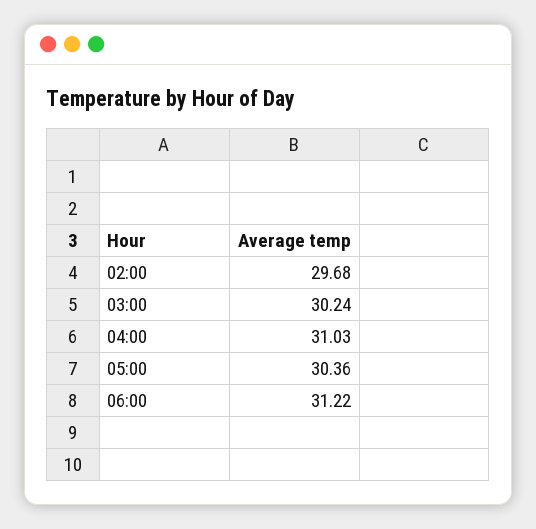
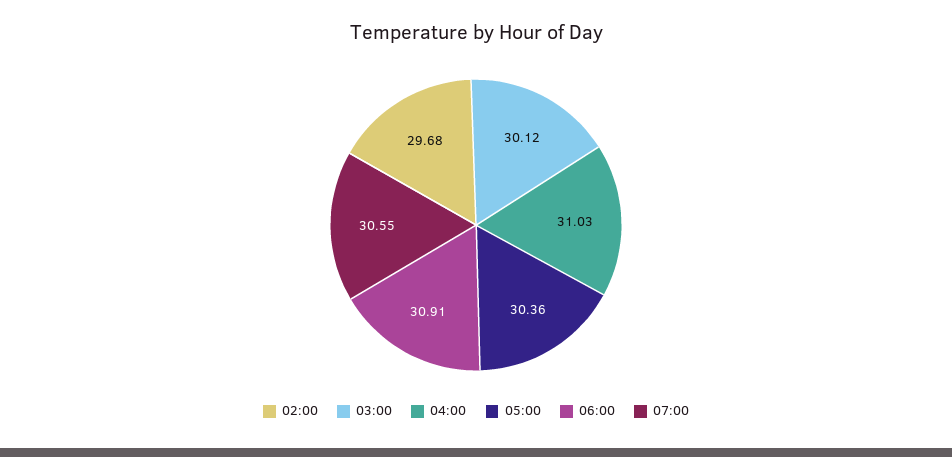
03:00: 30.24 -> 30.12
06:00: 31.22 -> 30.91
07:00: none -> 30.55

